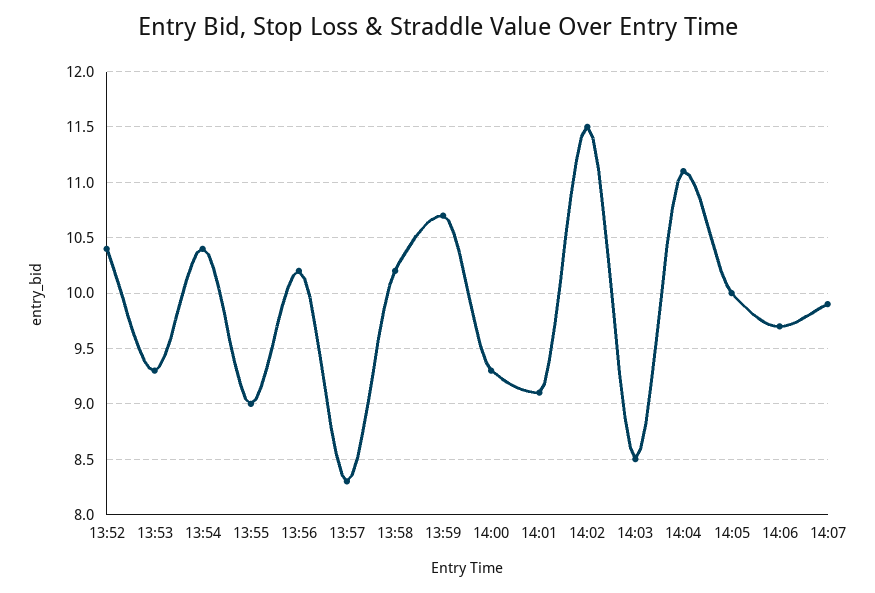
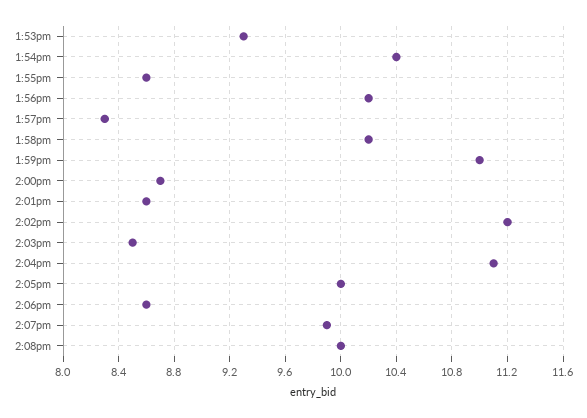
13:52: 10.4 -> none
13:55: 9 -> 8.6
13:59: 10.7 -> 11
14:00: 9.3 -> 8.7
14:01: 9.1 -> 8.6
14:02: 11.5 -> 11.2
14:06: 9.7 -> 8.6
2:08pm: none -> 10

